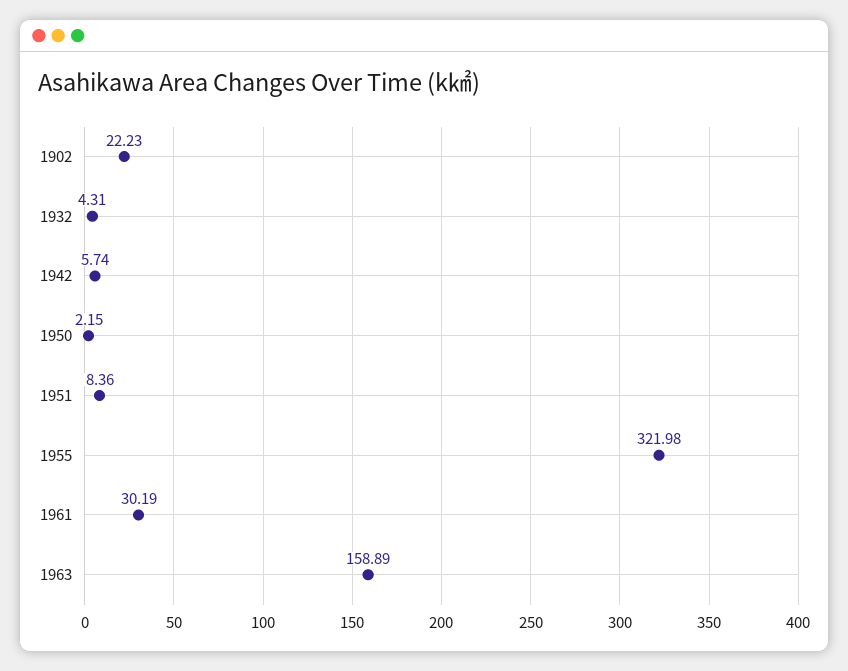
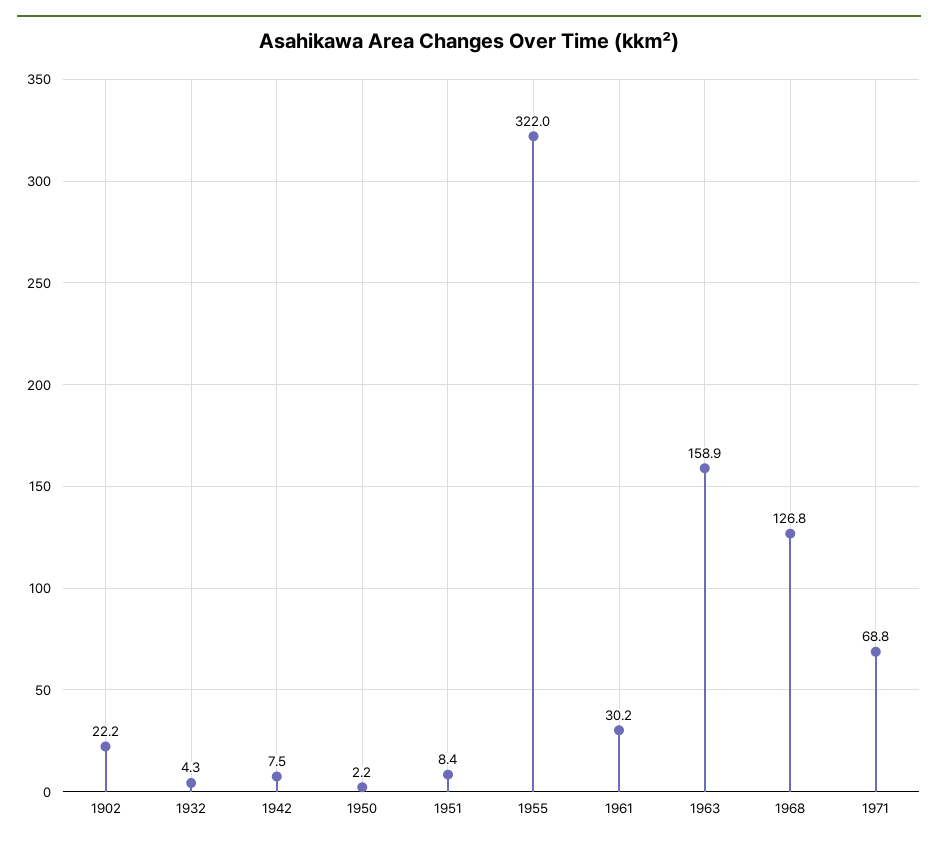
1942: 5.74 -> 7.5
1968: none -> 126.8
1971: none -> 68.8

